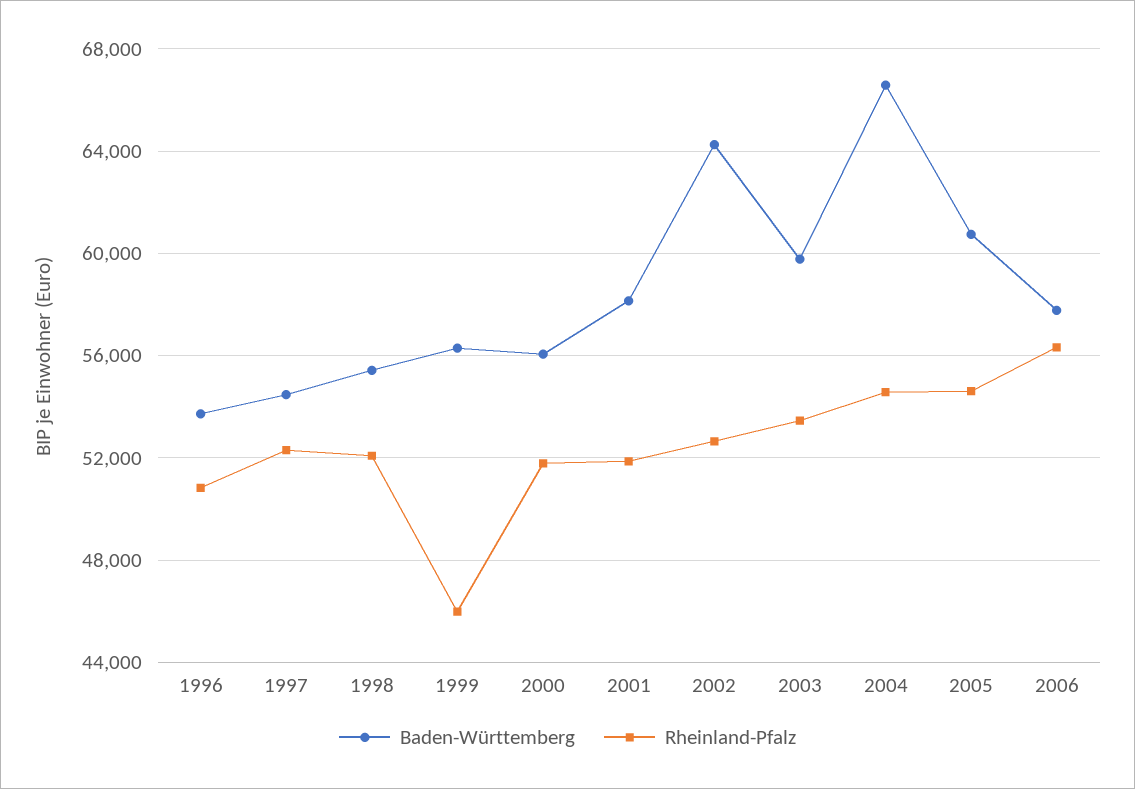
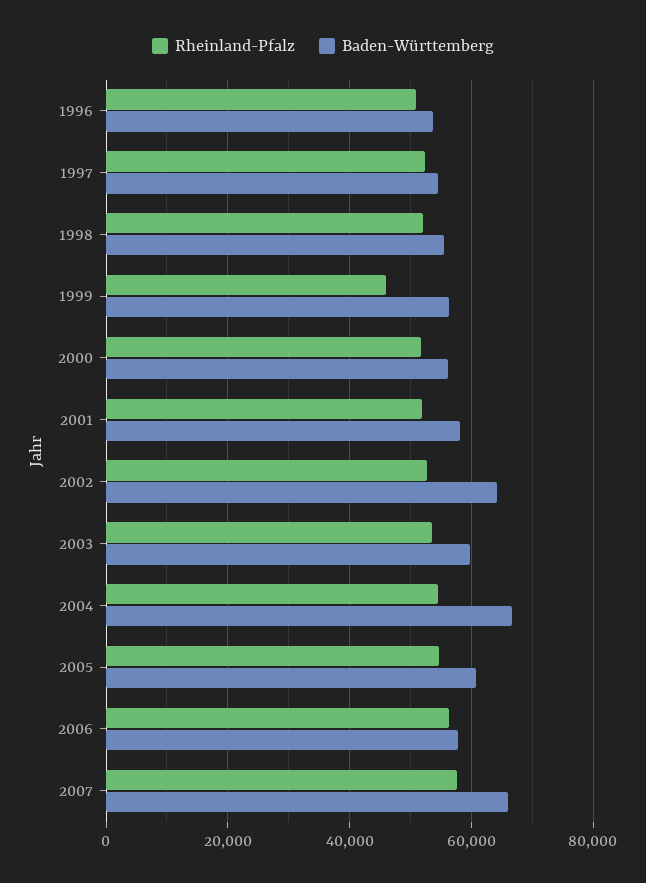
Rheinland-Pfalz, 2007: none -> 58000
Baden-Württemberg, 2007: none -> 66000

